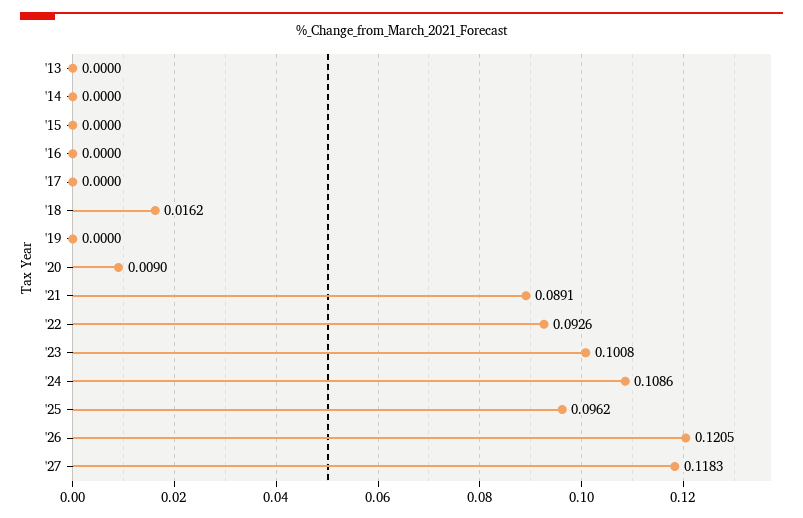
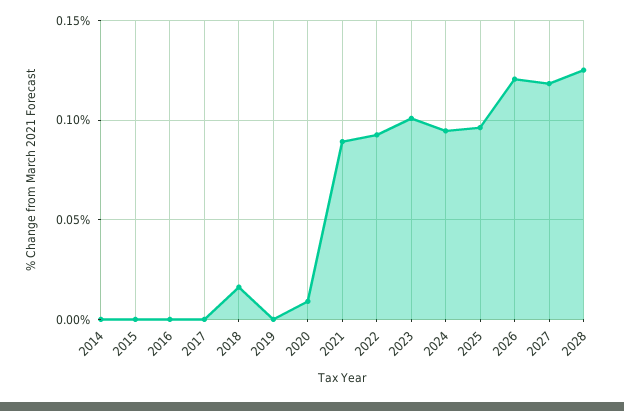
'13: 0 -> none
'24: 0.1086 -> 0.095
2028: none -> 0.125

